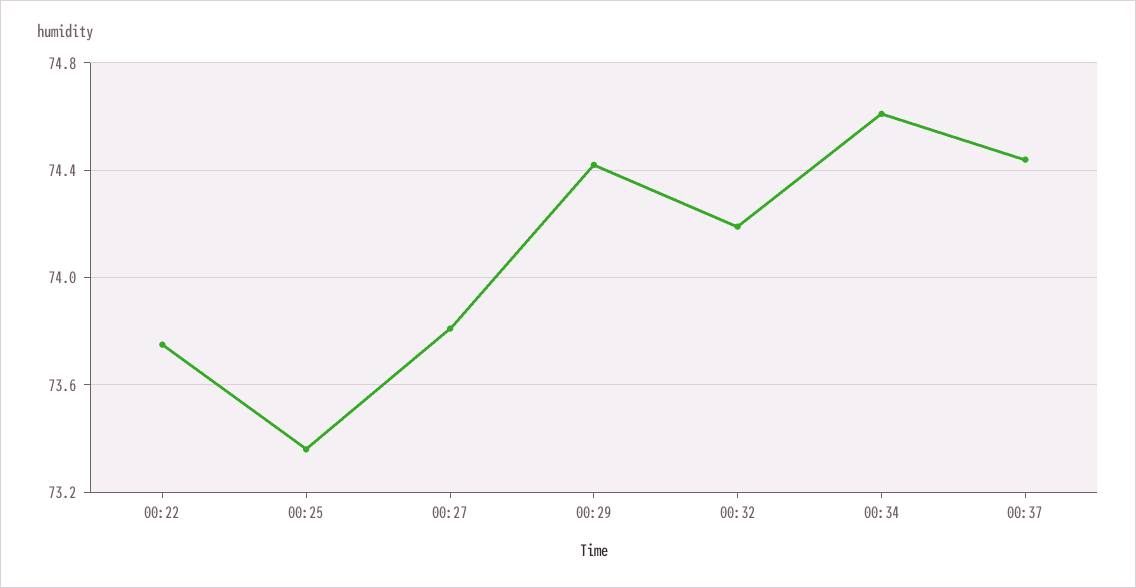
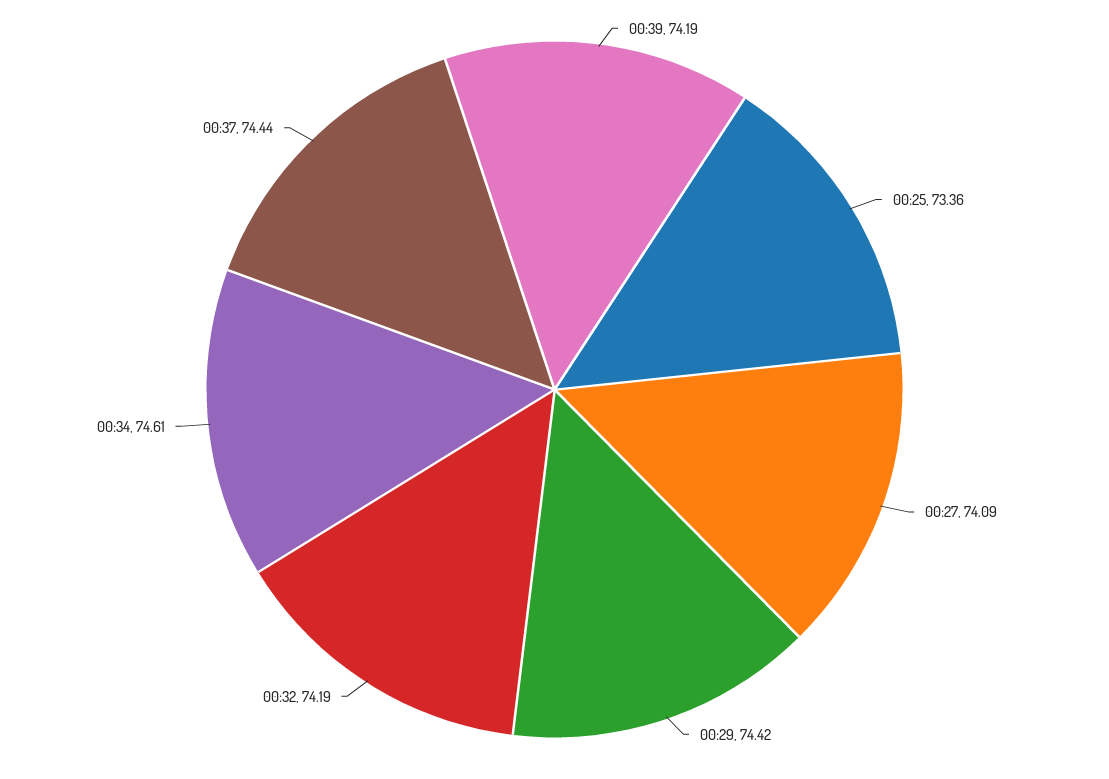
00:22: 73.75 -> none
00:27: 73.8 -> 74.09
00:39: none -> 74.19

